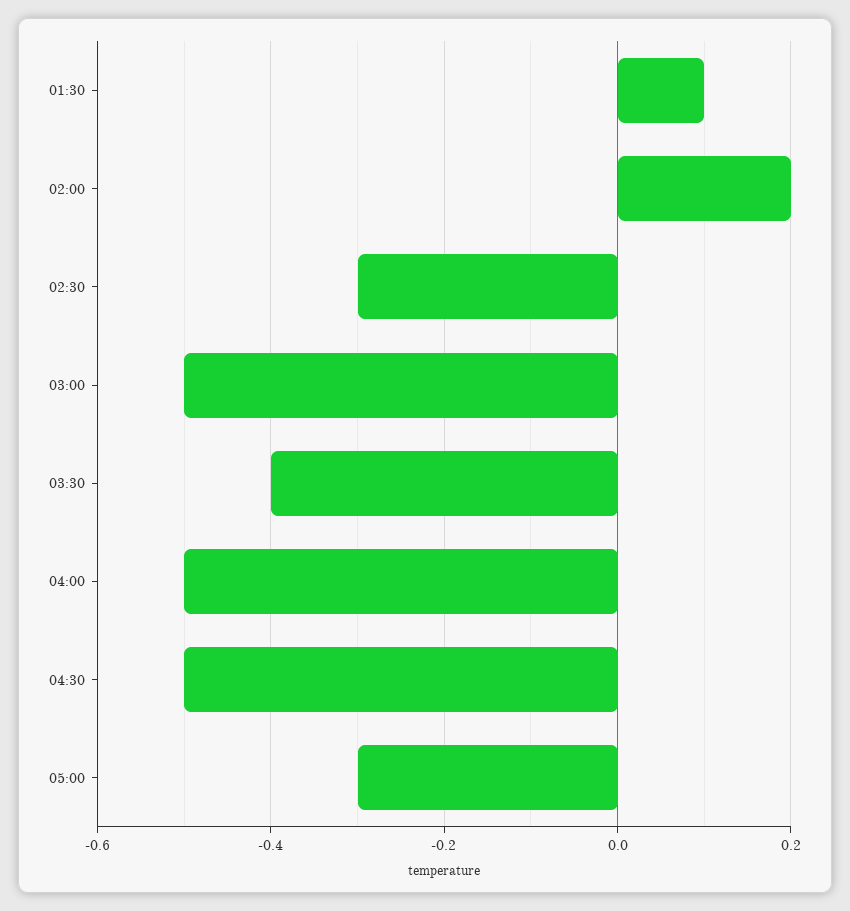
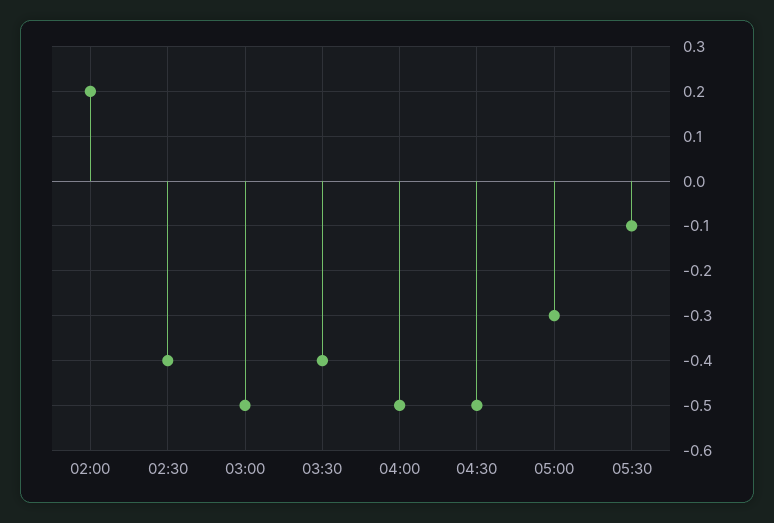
01:30: 0.1 -> none
02:30: -0.3 -> -0.4
05:30: none -> -0.1

